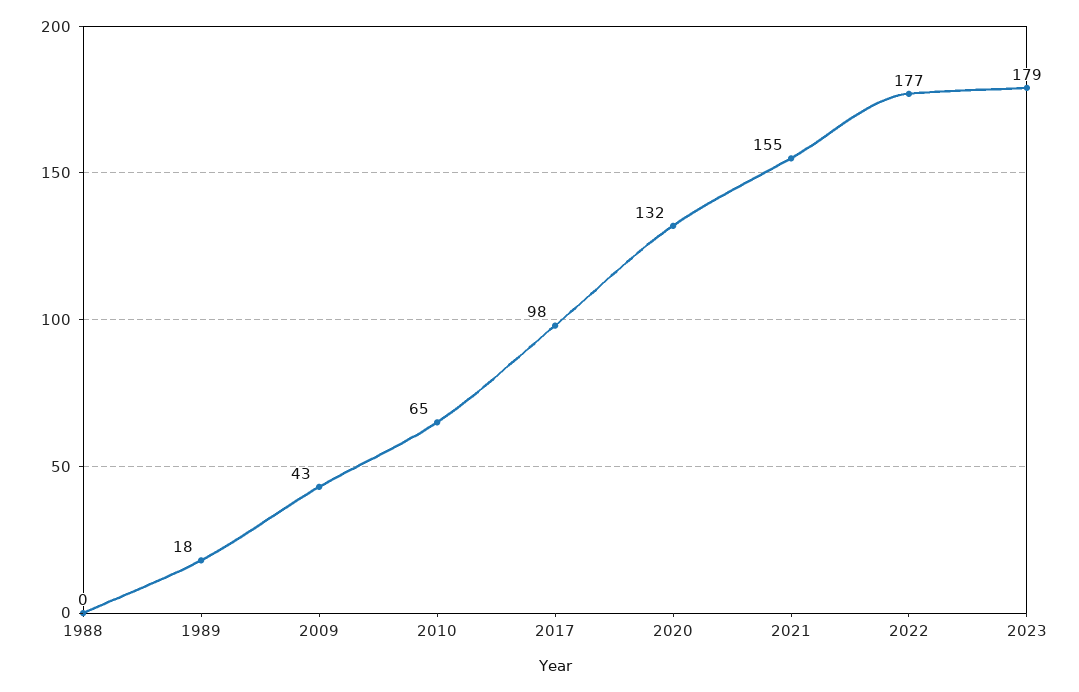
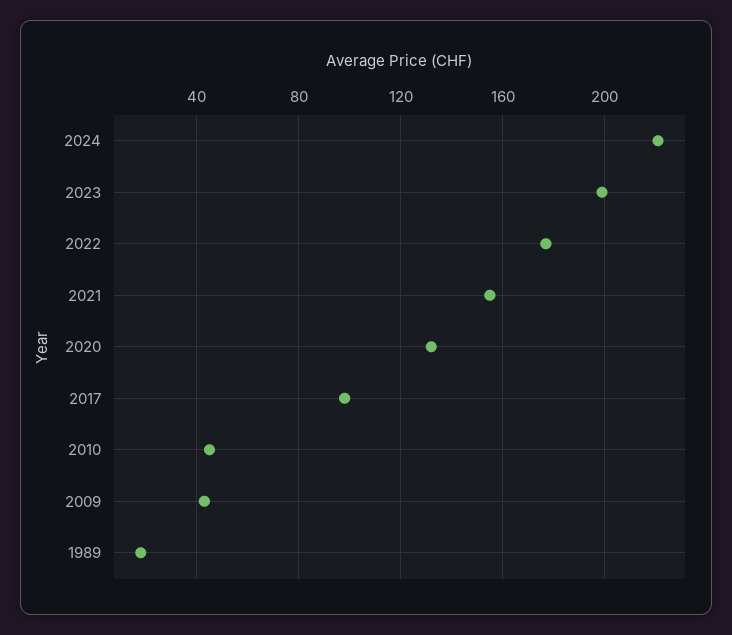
1988: 0 -> none
2010: 65 -> 45
2023: 179 -> 200
2024: none -> 220

